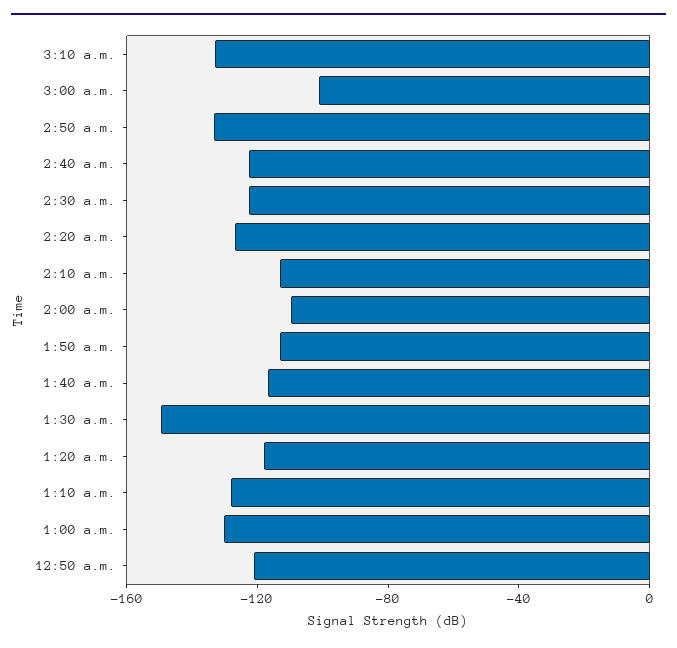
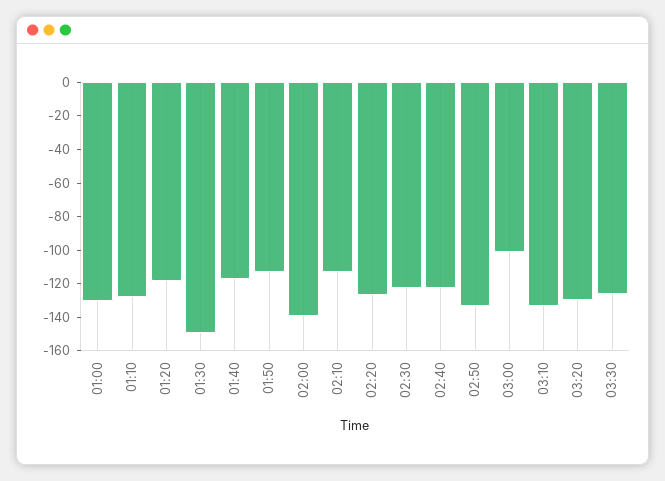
2:00 a.m.: -110 -> -140
12:50 a.m.: -120 -> none
03:20: none -> -130
03:30: none -> -125

